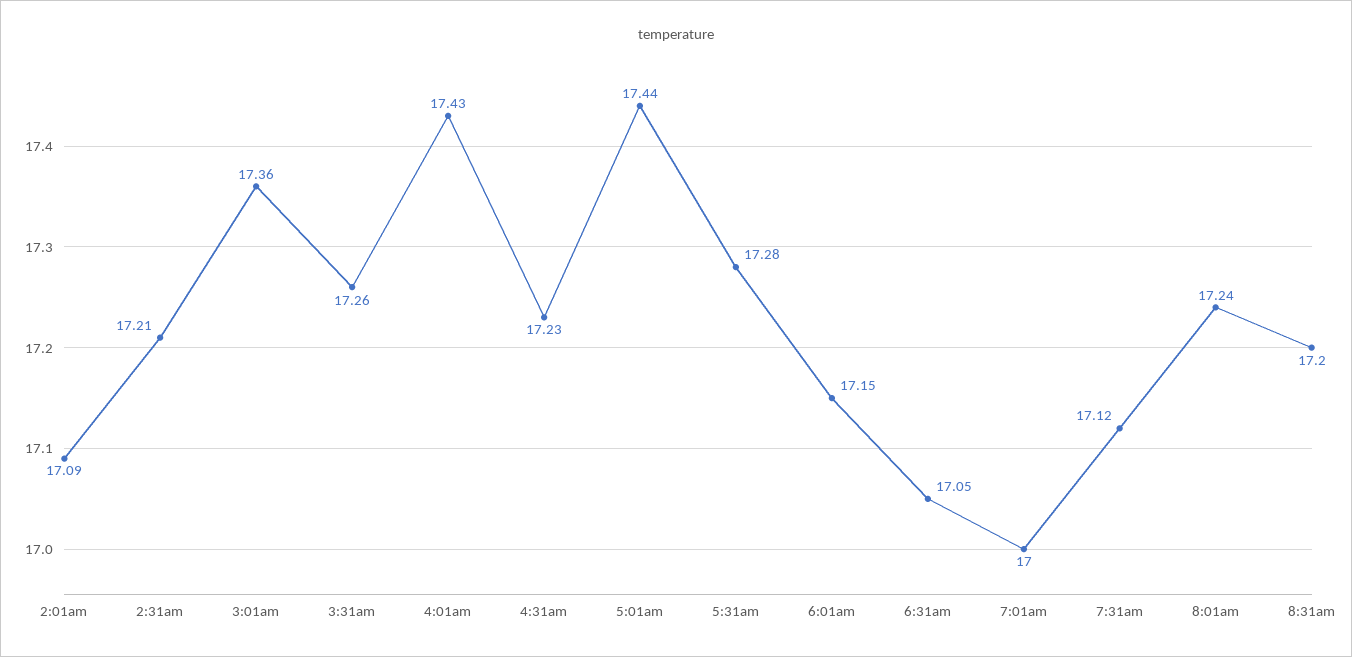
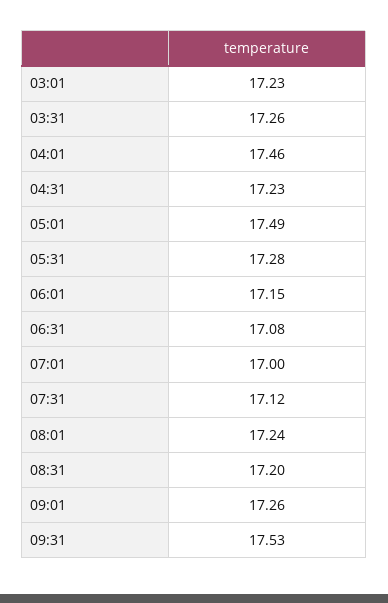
2:01am: 17.09 -> none
2:31am: 17.21 -> none
3:01am: 17.36 -> 17.23
4:01am: 17.43 -> 17.46
5:01am: 17.44 -> 17.49
6:31am: 17.05 -> 17.08
09:01: none -> 17.26
09:31: none -> 17.53

